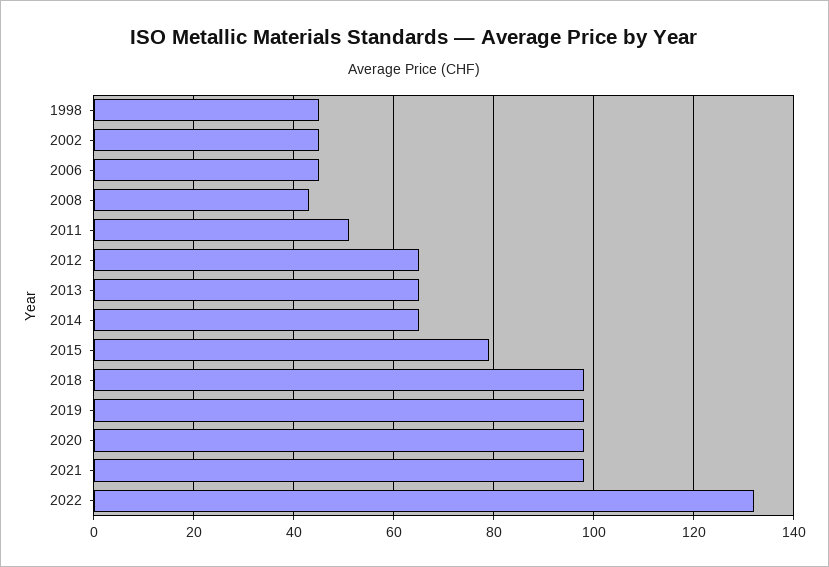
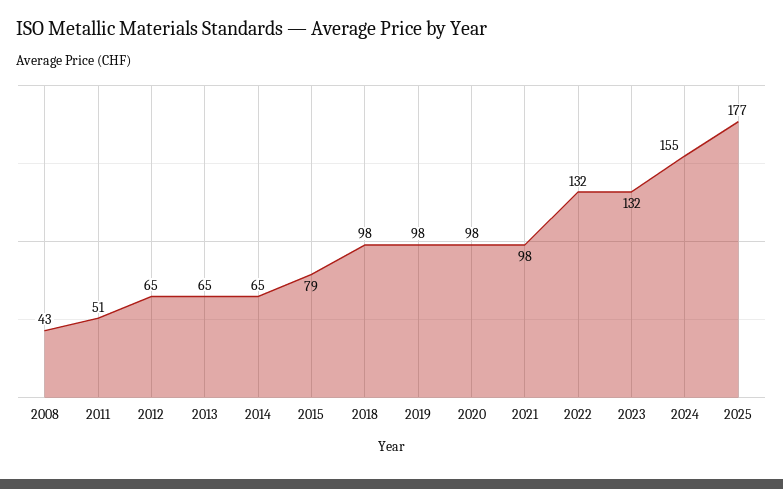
1998: 45 -> none
2002: 45 -> none
2006: 45 -> none
2023: none -> 132
2024: none -> 155
2025: none -> 177

